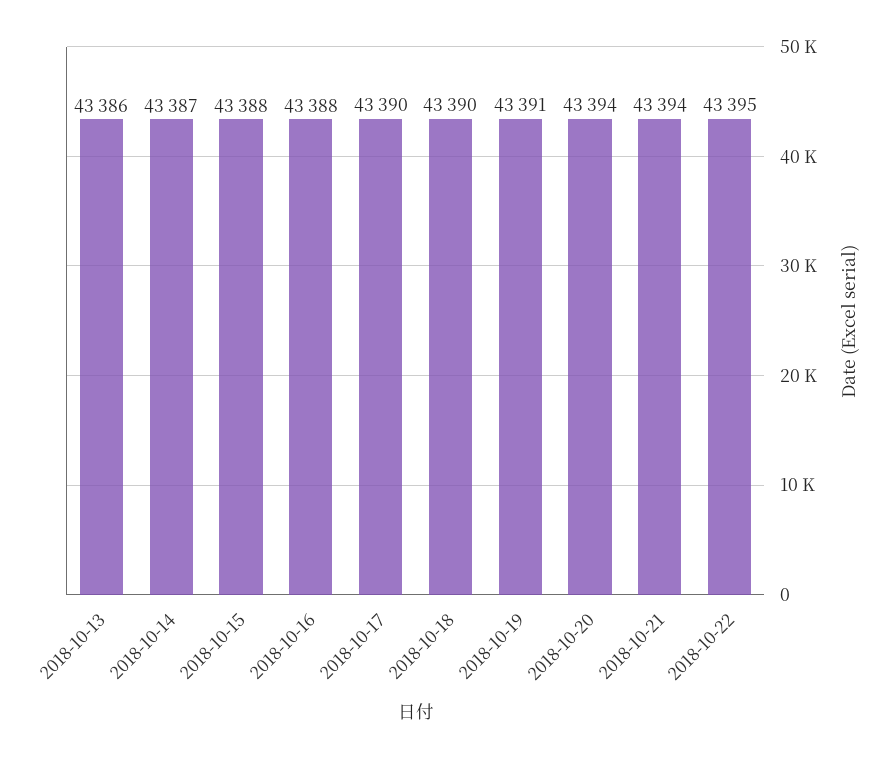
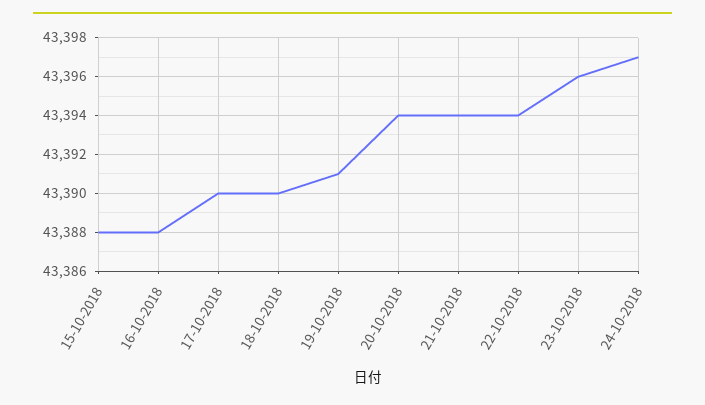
2018-10-13: 43386 -> none
2018-10-14: 43387 -> none
2018-10-22: 43395 -> 43394
23-10-2018: none -> 43396
24-10-2018: none -> 43397

